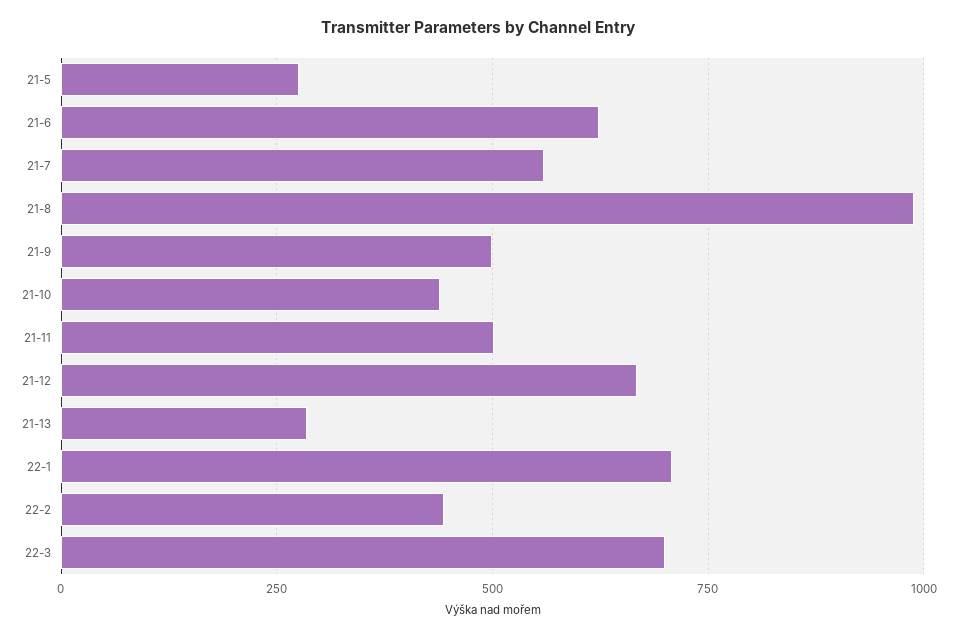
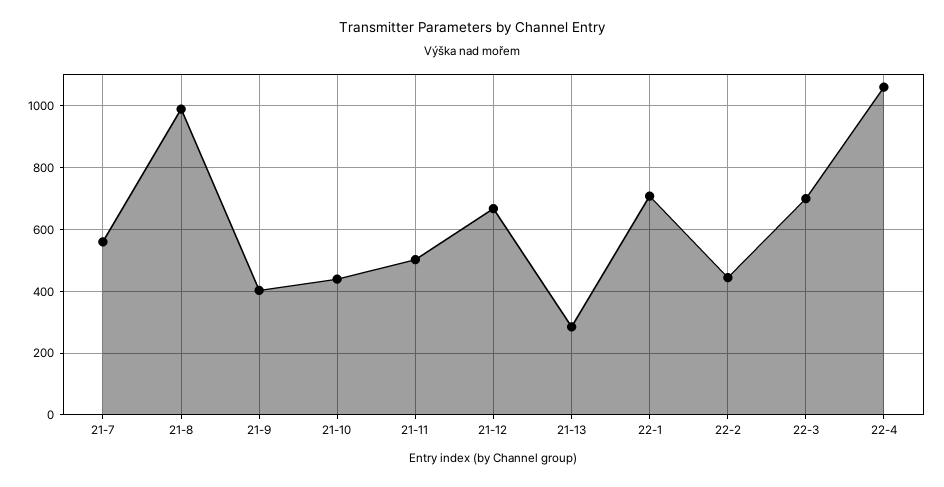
21-5: 275 -> none
21-6: 625 -> none
21-9: 500 -> 400
22-4: none -> 1060

